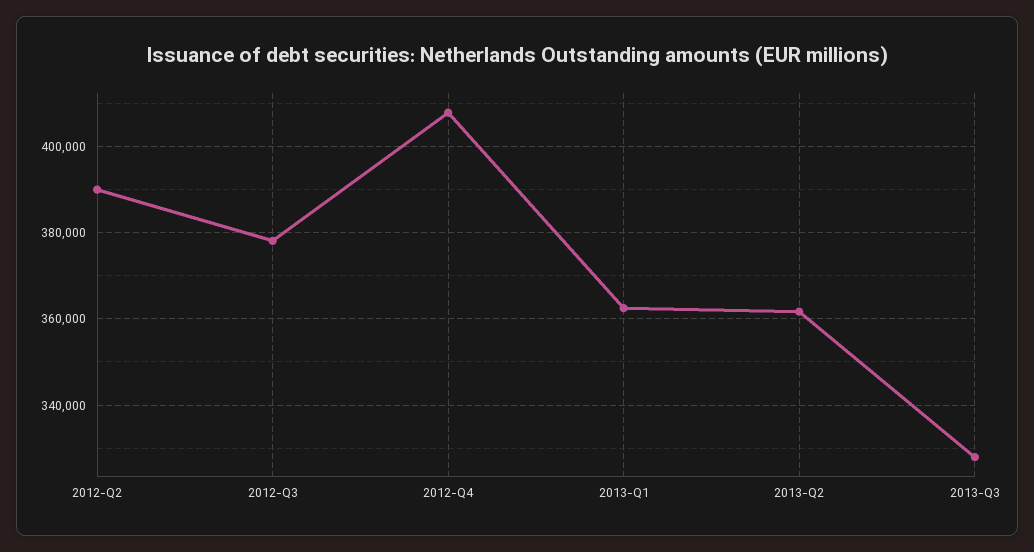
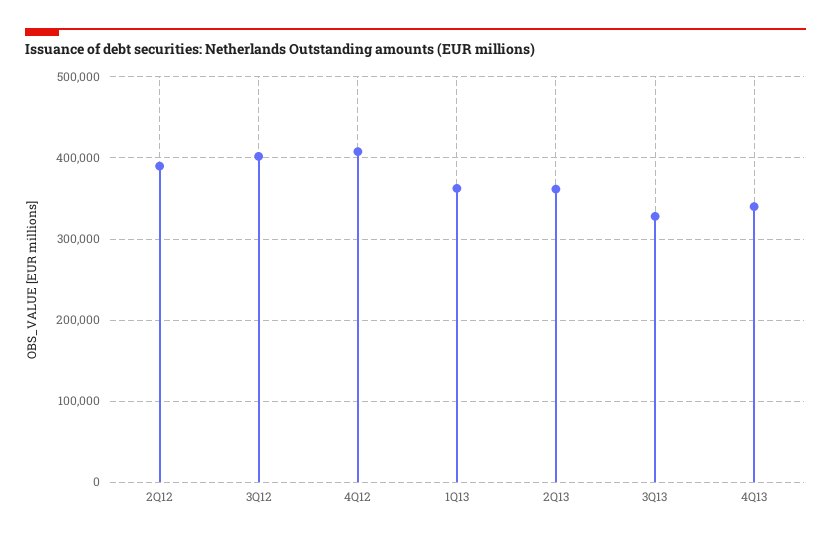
2012-Q3: 378000 -> 400000
4Q13: none -> 340000

